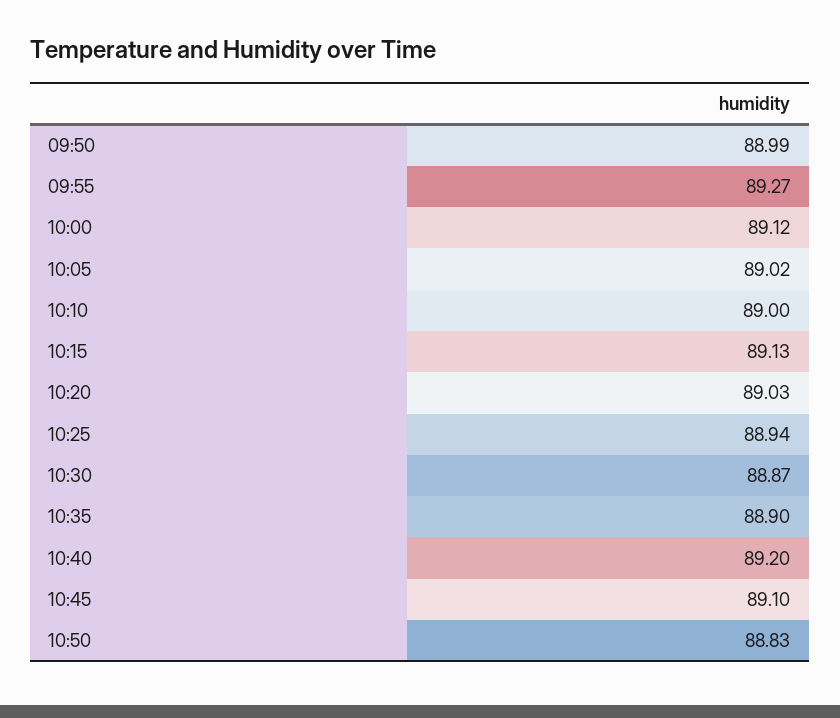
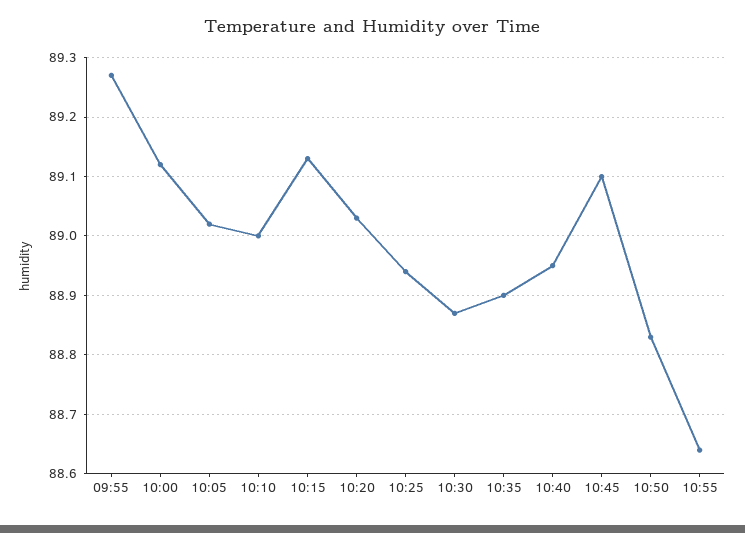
09:50: 88.99 -> none
10:40: 89.2 -> 88.95
10:55: none -> 88.65

